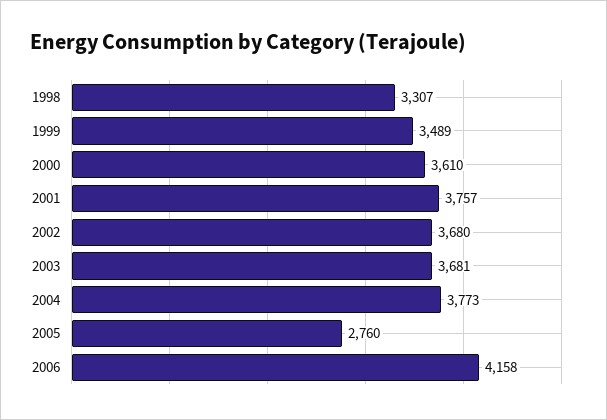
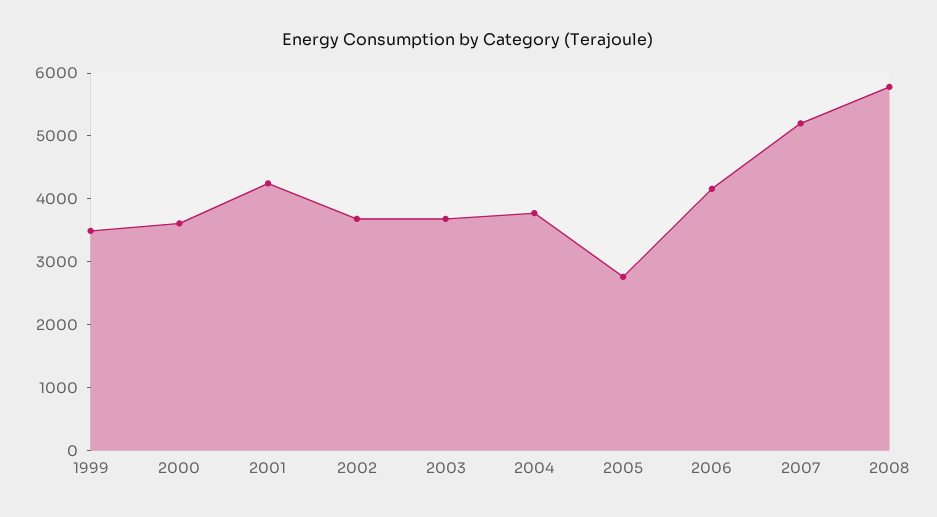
1998: 3307 -> none
2001: 3757 -> 4200
2007: none -> 5200
2008: none -> 5800

